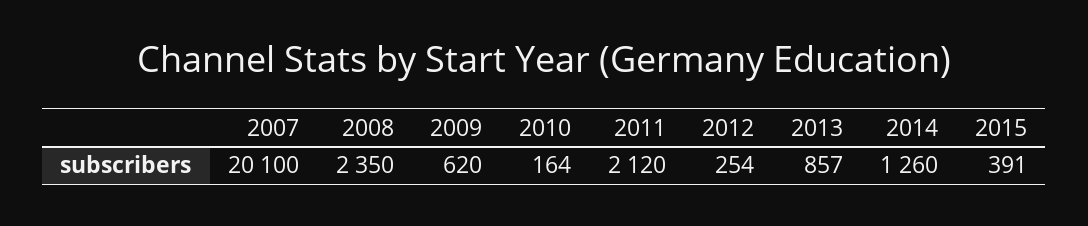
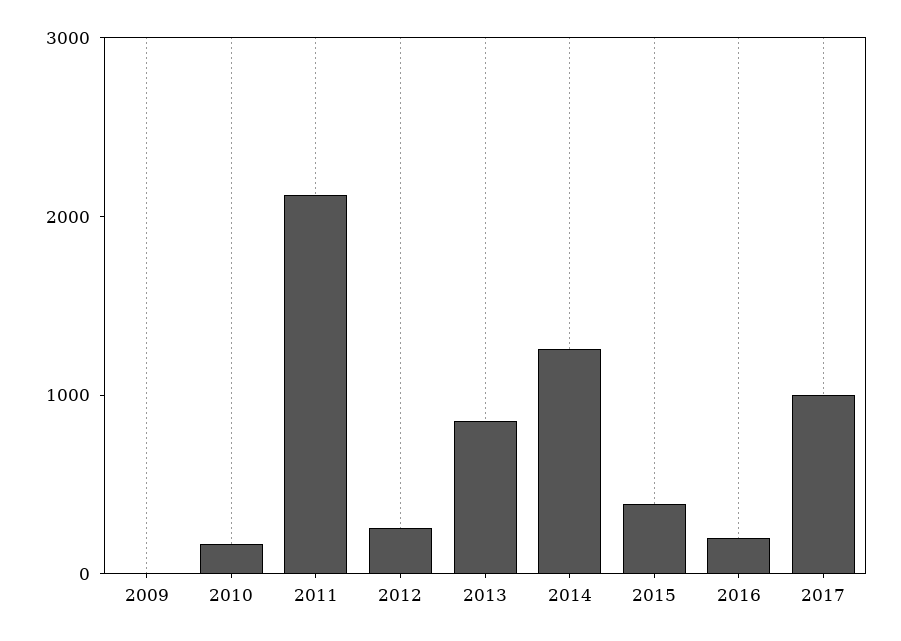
2007: 20100 -> none
2008: 2350 -> none
2009: 620 -> 0
2016: none -> 200
2017: none -> 1000

